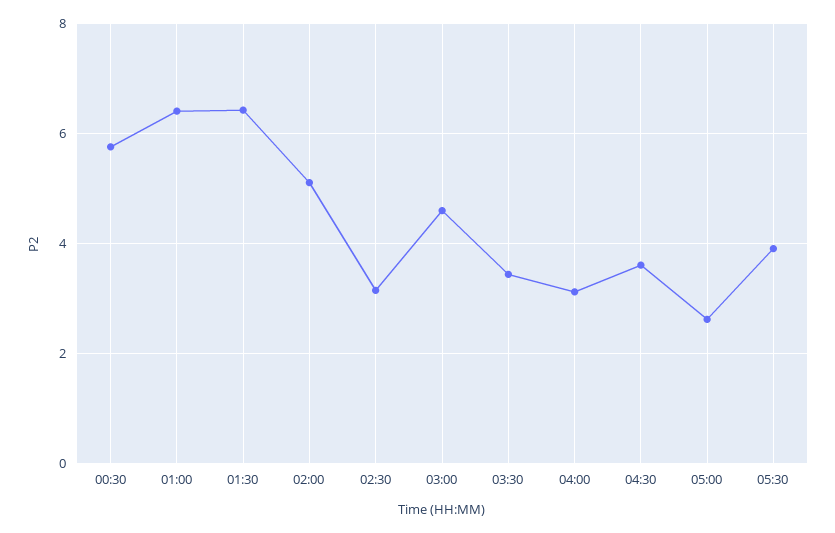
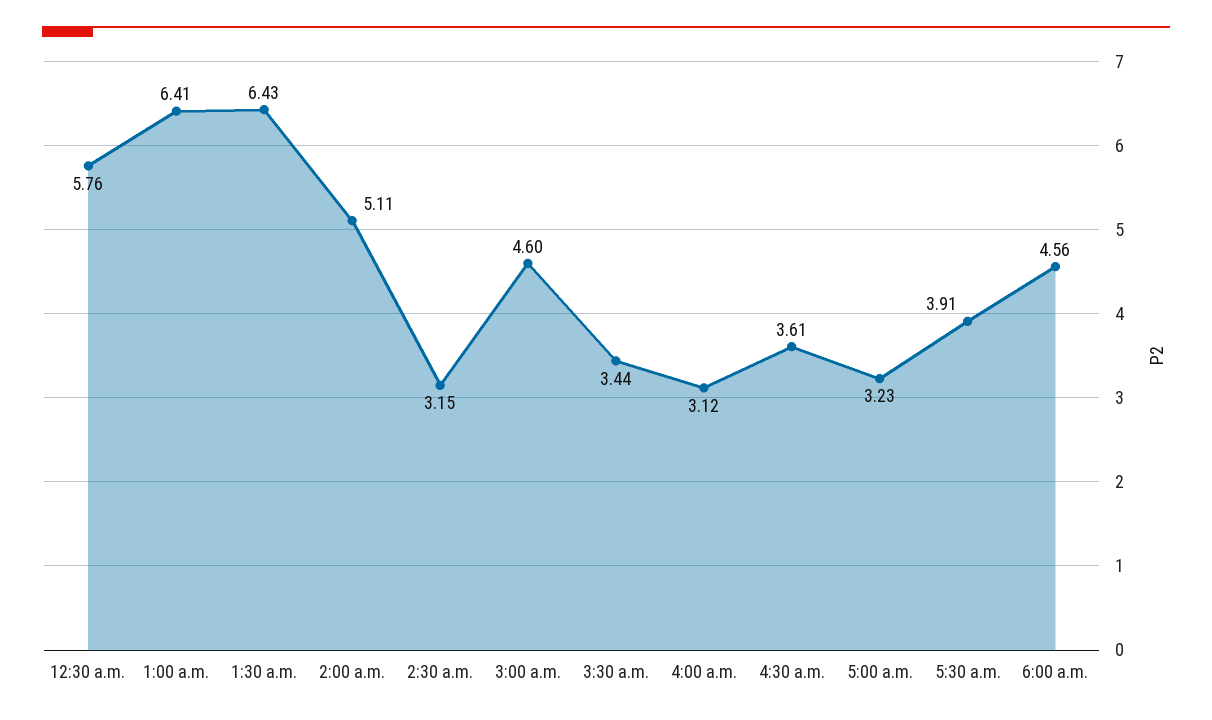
05:00: 2.6 -> 3.23
6:00 a.m.: none -> 4.56

